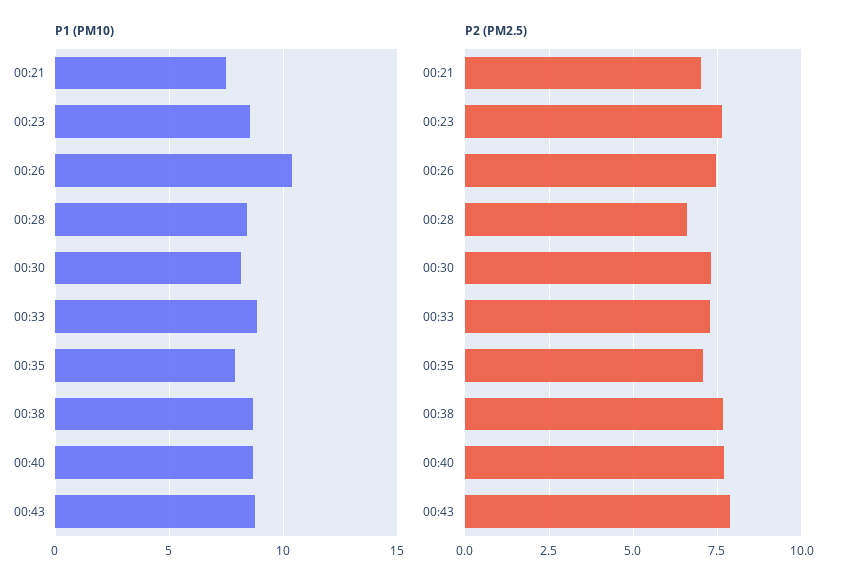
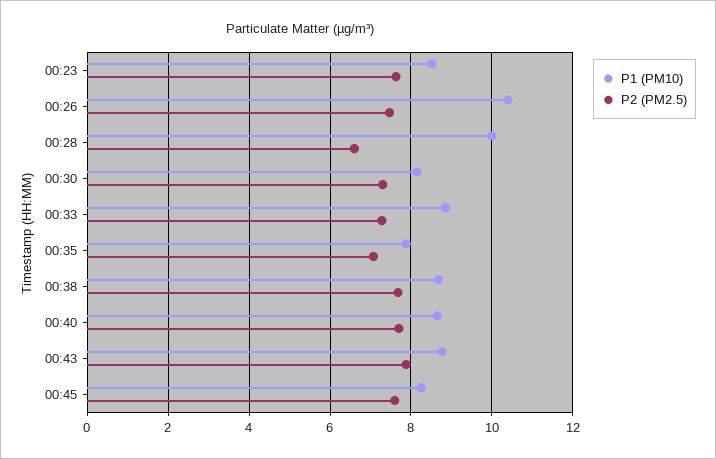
P1 (PM10), 00:21: 7.5 -> none
P1 (PM10), 00:28: 8.5 -> 10
P2 (PM2.5), 00:21: 7 -> none
P1 (PM10), 00:45: none -> 8.2
P2 (PM2.5), 00:45: none -> 7.6

